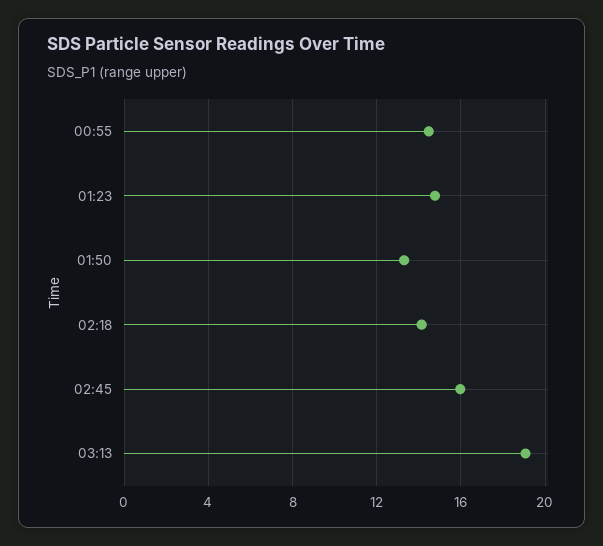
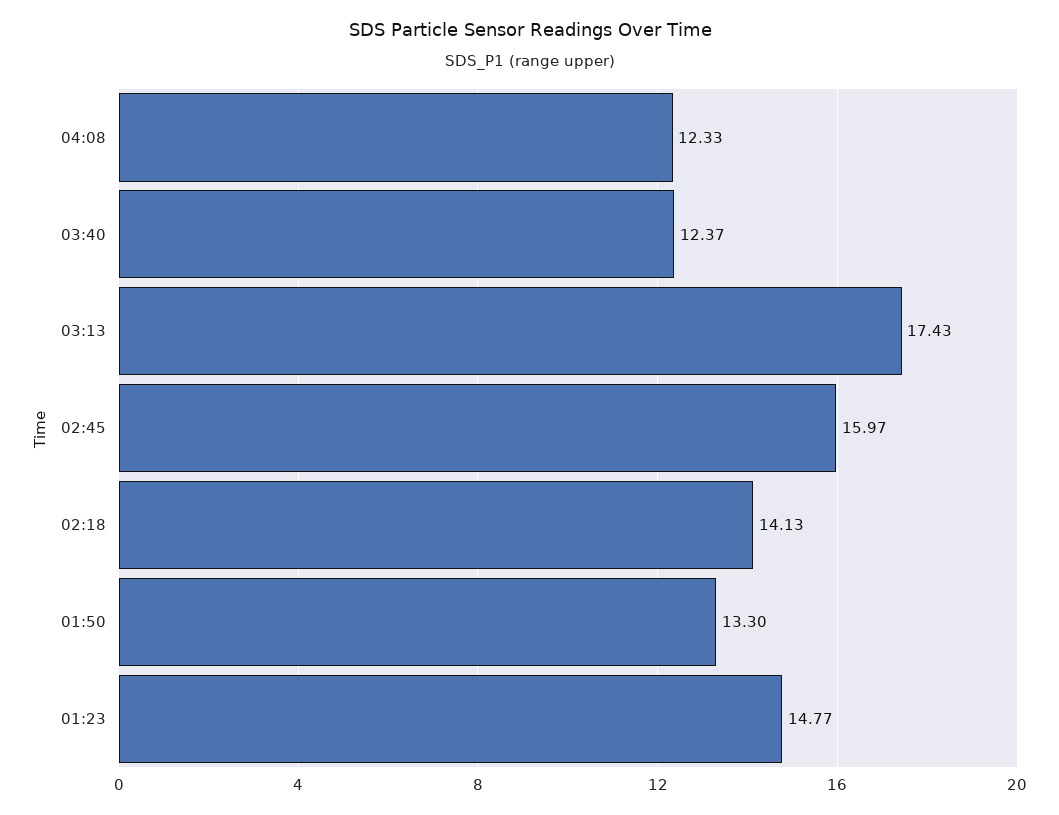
00:55: 14.5 -> none
03:13: 19 -> 17.43
04:08: none -> 12.33
03:40: none -> 12.37

